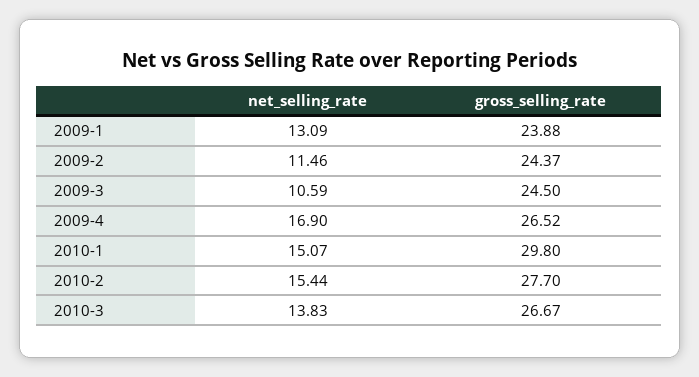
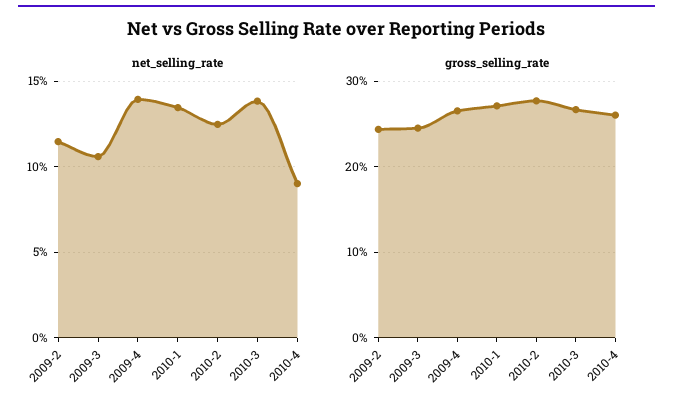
net_selling_rate, 2009-1: 13.09 -> none
gross_selling_rate, 2009-1: 23.88 -> none
net_selling_rate, 2009-4: 16.9 -> 14
net_selling_rate, 2010-1: 15.07 -> 13.5
gross_selling_rate, 2010-1: 29.8 -> 27
net_selling_rate, 2010-2: 15.44 -> 12.5
net_selling_rate, 2010-4: none -> 9
gross_selling_rate, 2010-4: none -> 26

